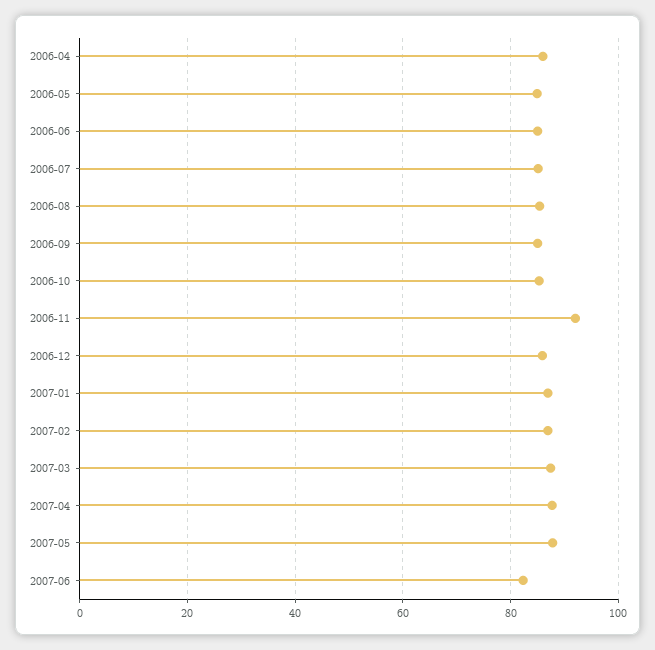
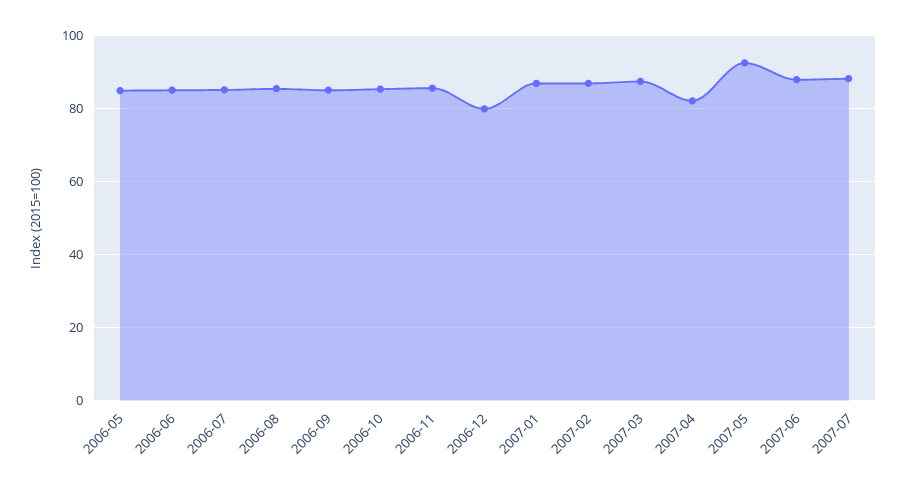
2006-04: 86 -> none
2006-11: 92 -> 86
2006-12: 86 -> 80
2007-04: 88 -> 82
2007-05: 88 -> 92
2007-06: 82 -> 88
2007-07: none -> 88

